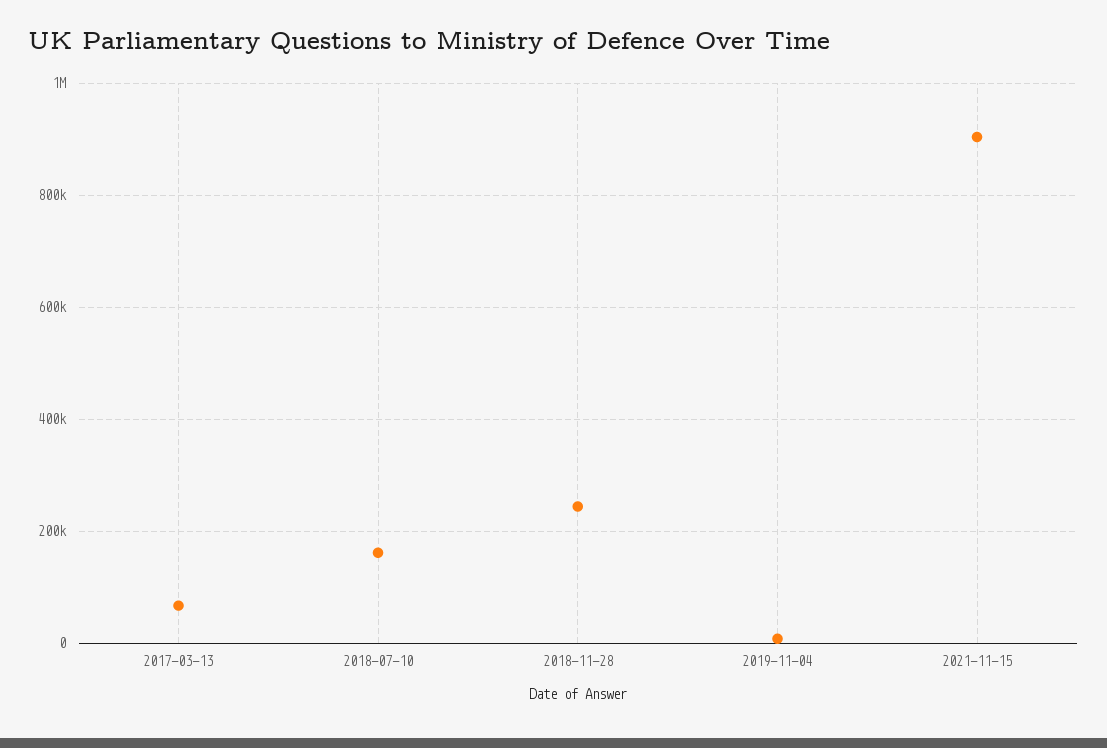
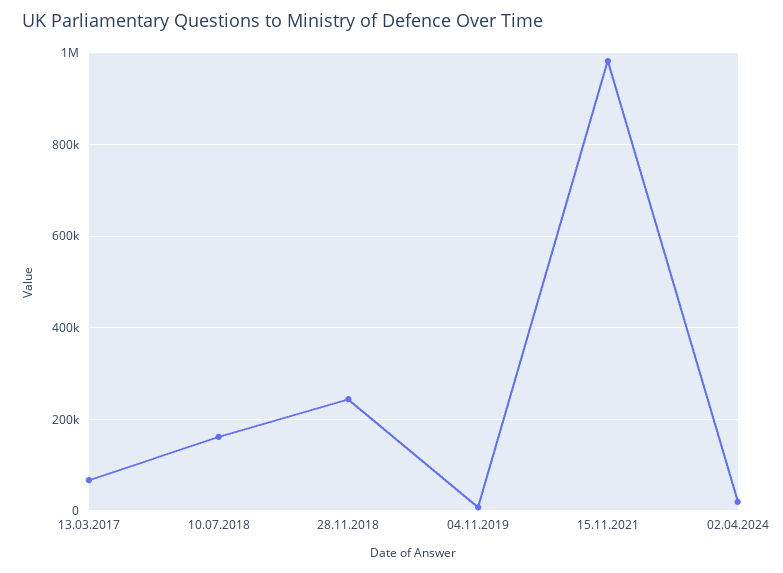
2021-11-15: 900000 -> 980000
02.04.2024: none -> 20000

